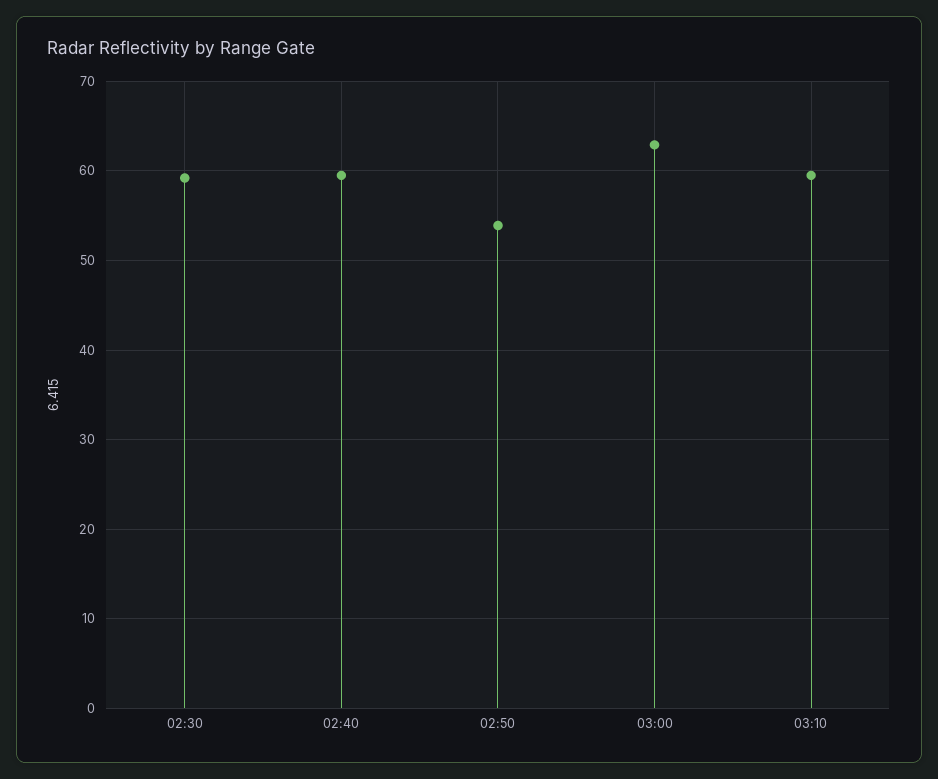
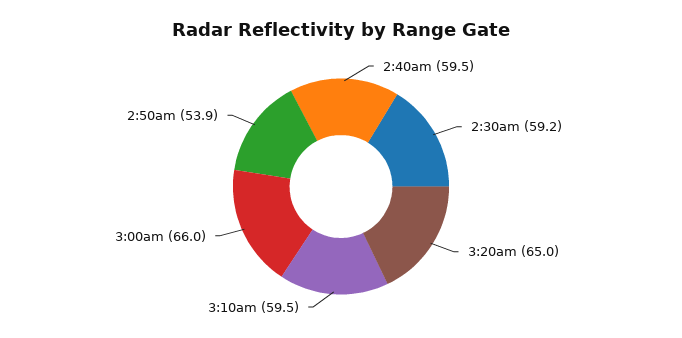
03:00: 63 -> 66
3:20am: none -> 65

